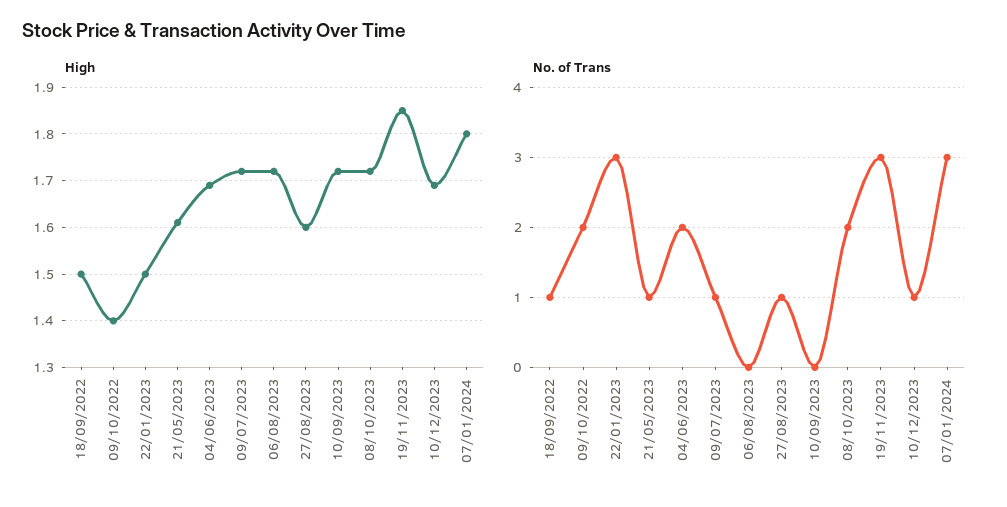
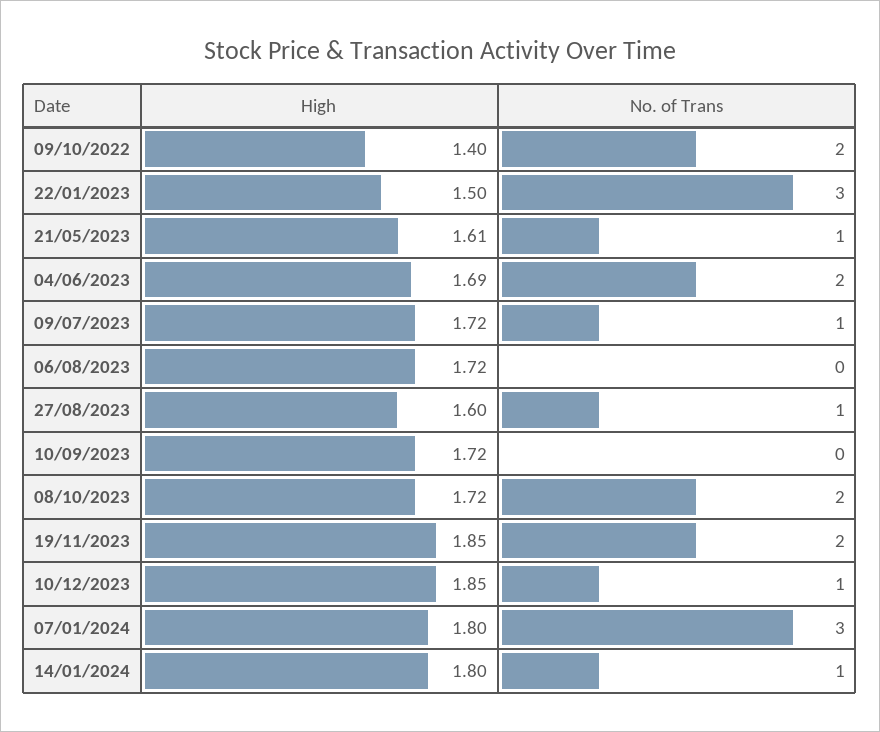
High, 18/09/2022: 1.5 -> none
High, 10/12/2023: 1.7 -> 1.85
No. of Trans, 18/09/2022: 1 -> none
No. of Trans, 19/11/2023: 3 -> 2
High, 14/01/2024: none -> 1.8
No. of Trans, 14/01/2024: none -> 1

